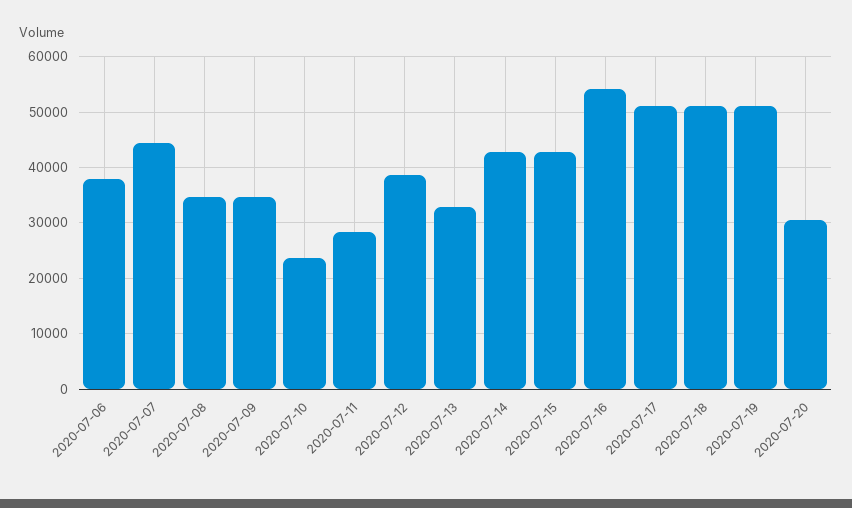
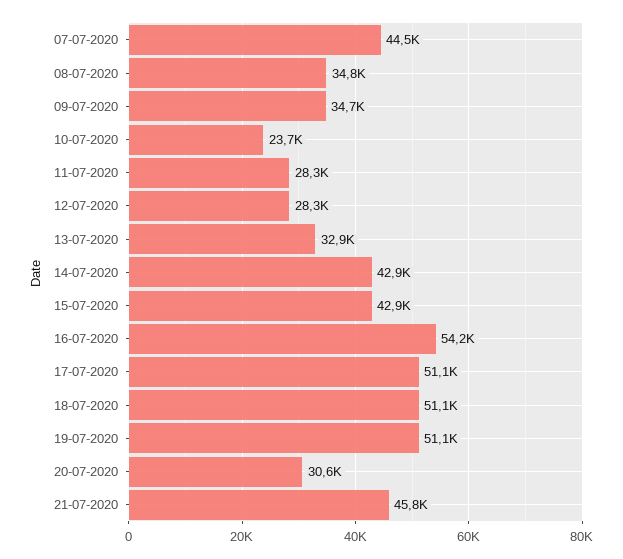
2020-07-06: 38000 -> none
2020-07-12: 38000 -> 28300
21-07-2020: none -> 45800

